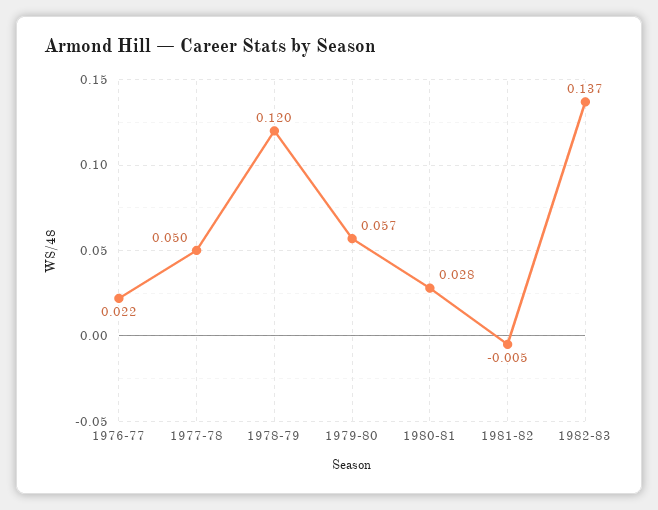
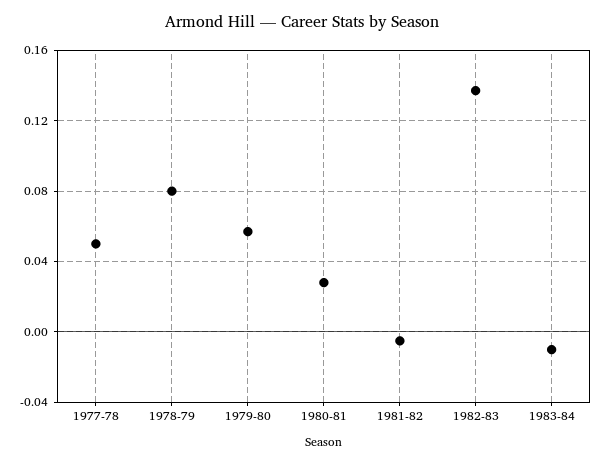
1976-77: 0.022 -> none
1978-79: 0.12 -> 0.08
1983-84: none -> -0.01

